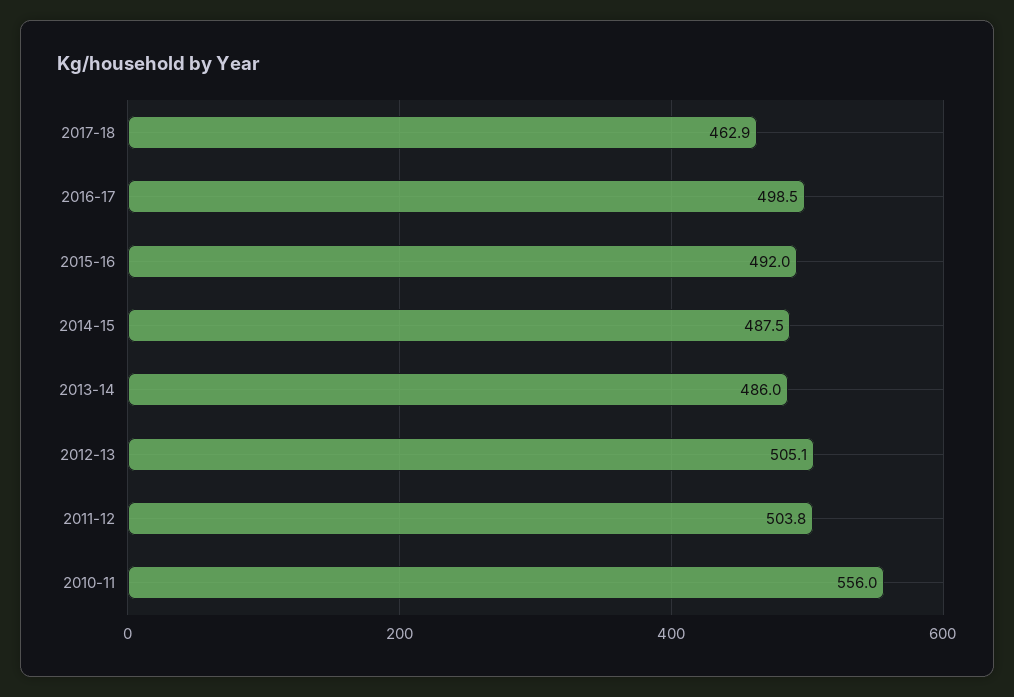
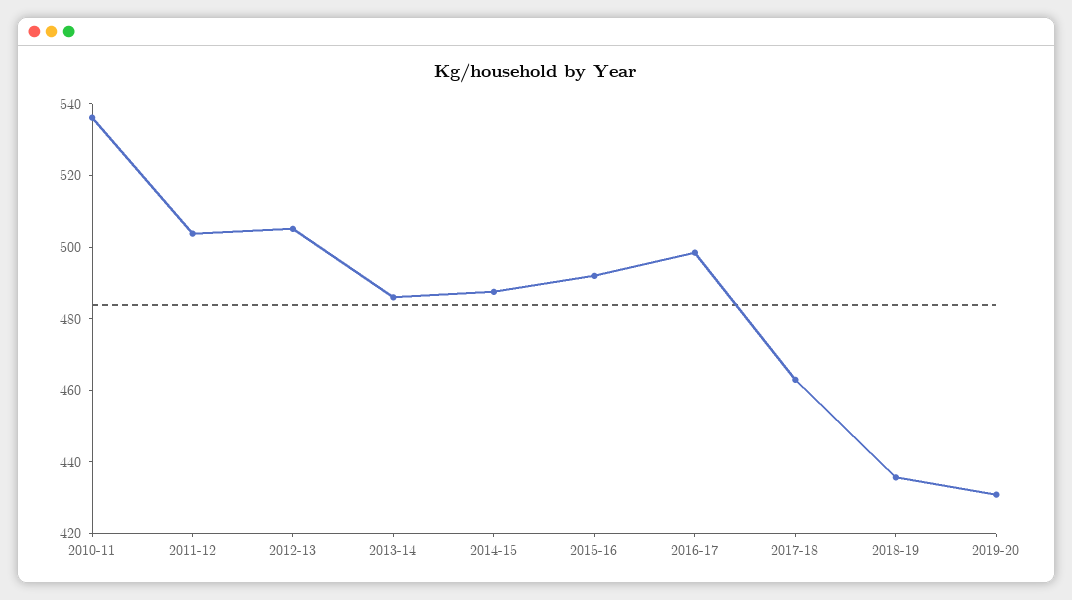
2010-11: 556 -> 535
2018-19: none -> 435
2019-20: none -> 430

